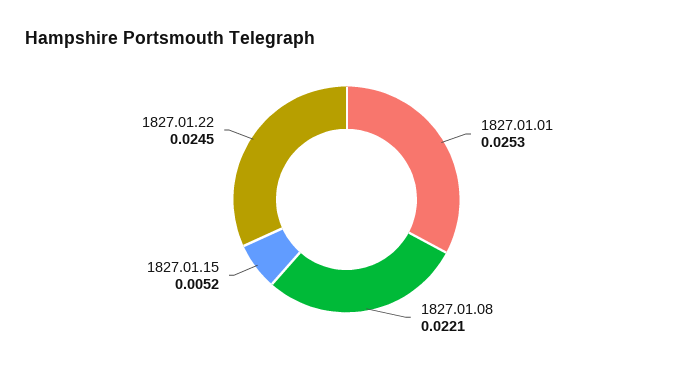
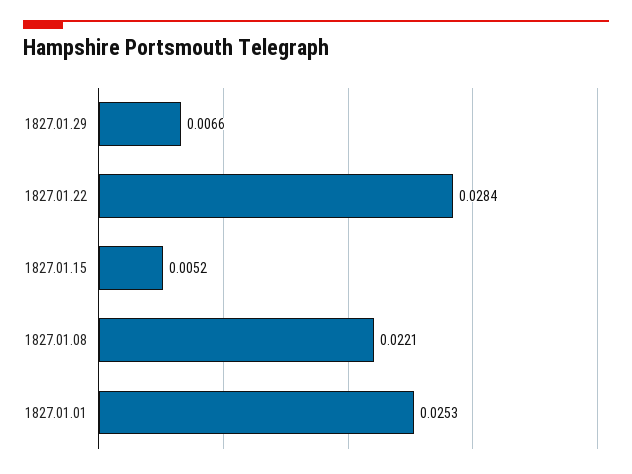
1827.01.22: 0.0245 -> 0.0284
1827.01.29: none -> 0.0066

